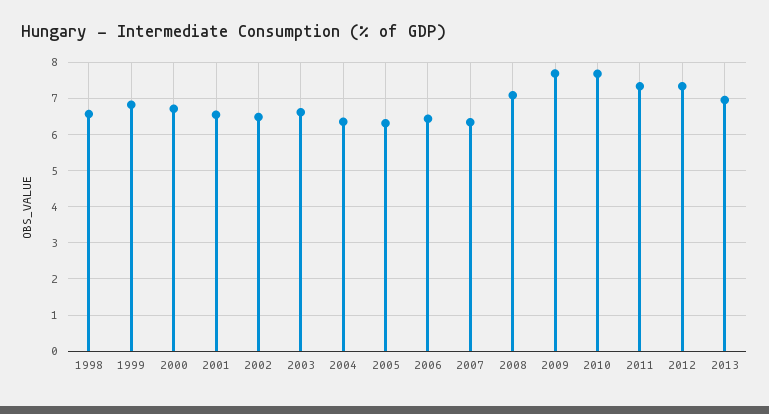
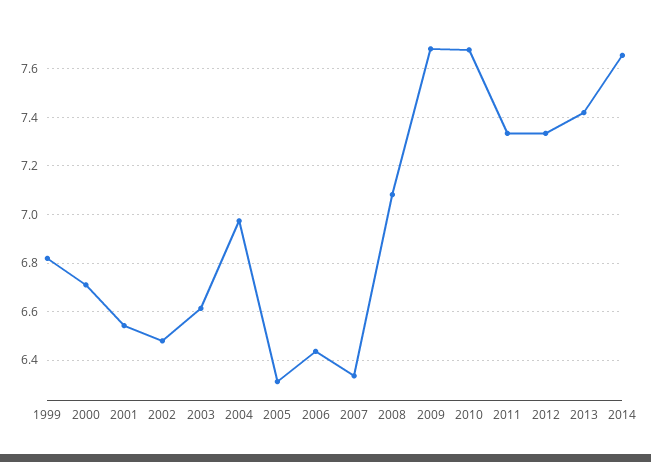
1998: 6.6 -> none
2004: 6.4 -> 6.975
2013: 7 -> 7.425
2014: none -> 7.65

